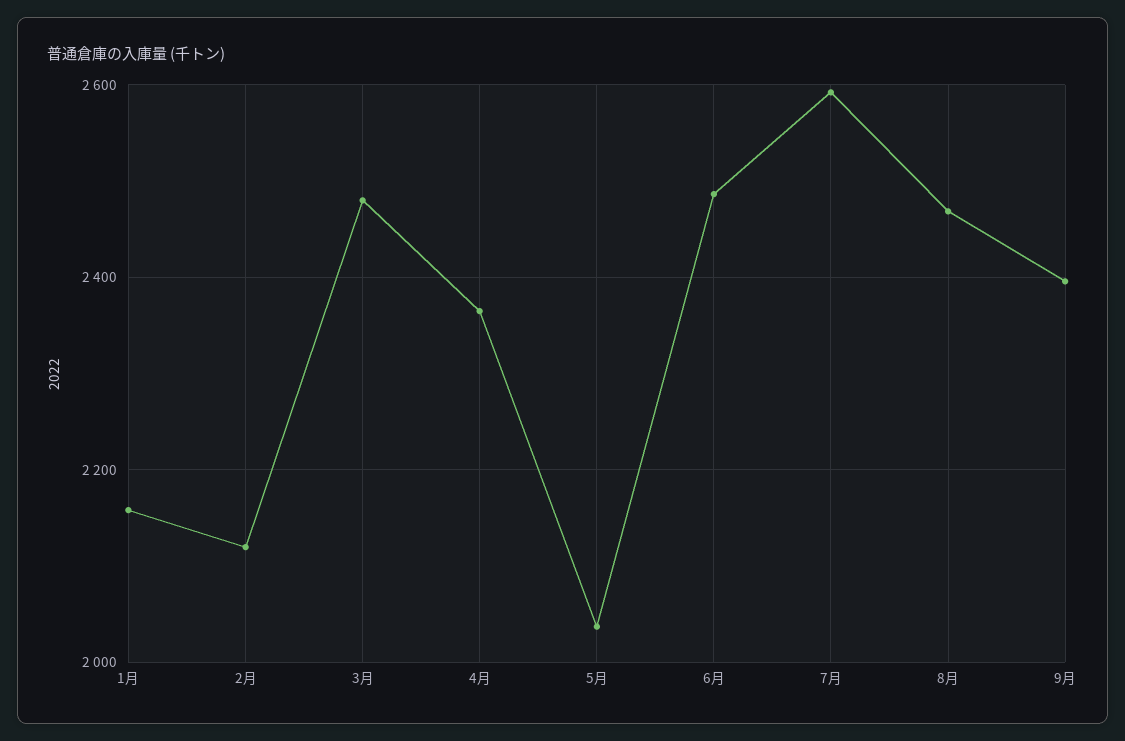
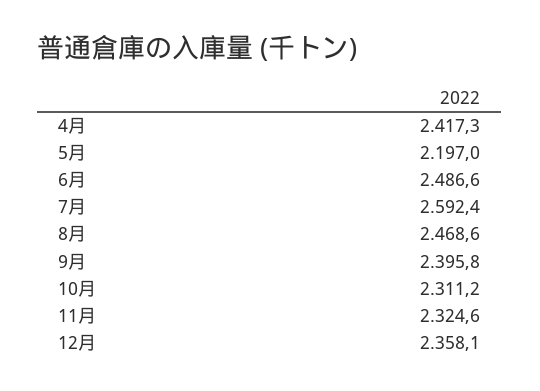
1月: 2160 -> none
2月: 2120 -> none
3月: 2480 -> none
4月: 2360 -> 2417.3
5月: 2040 -> 2197
10月: none -> 2311.2
11月: none -> 2324.6
12月: none -> 2358.1

